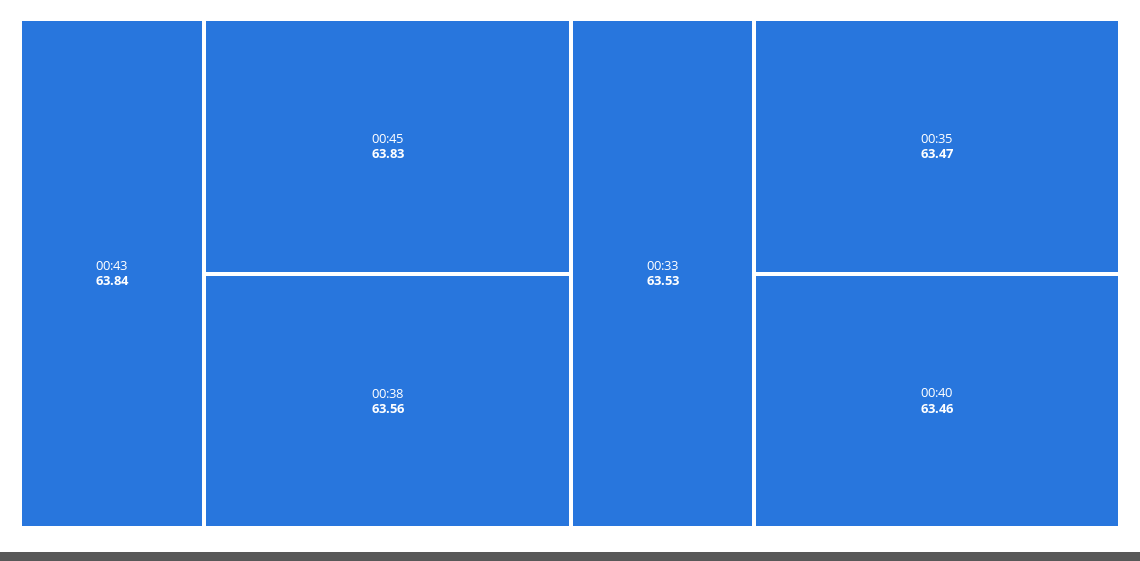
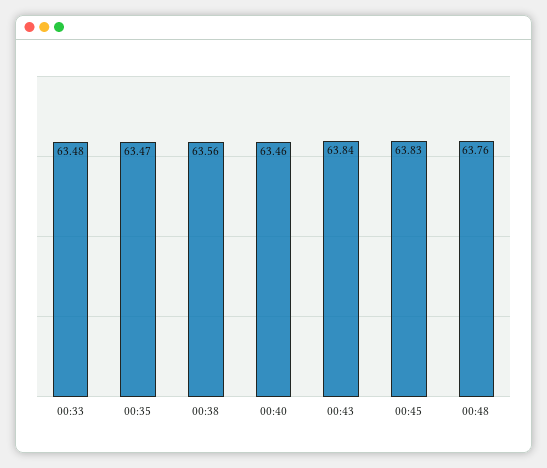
00:33: 63.53 -> 63.48
00:48: none -> 63.76

